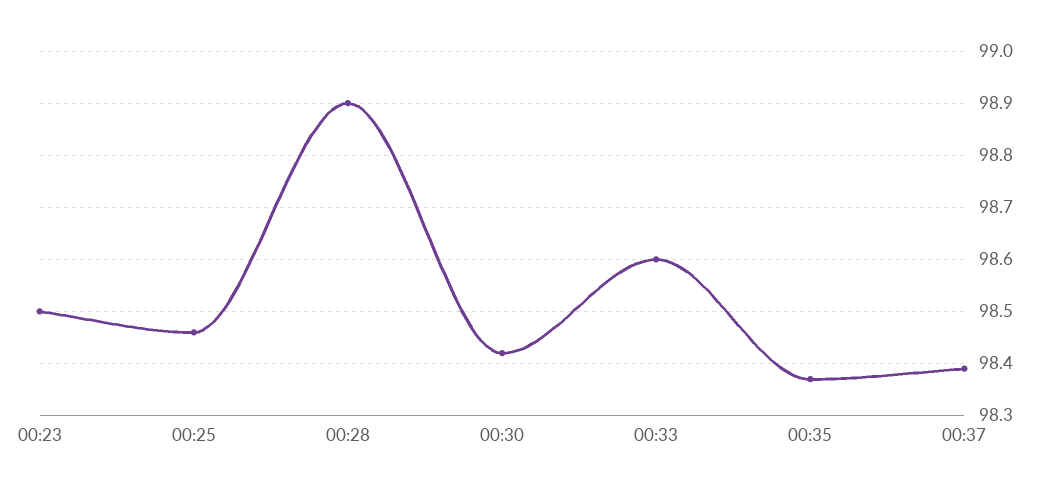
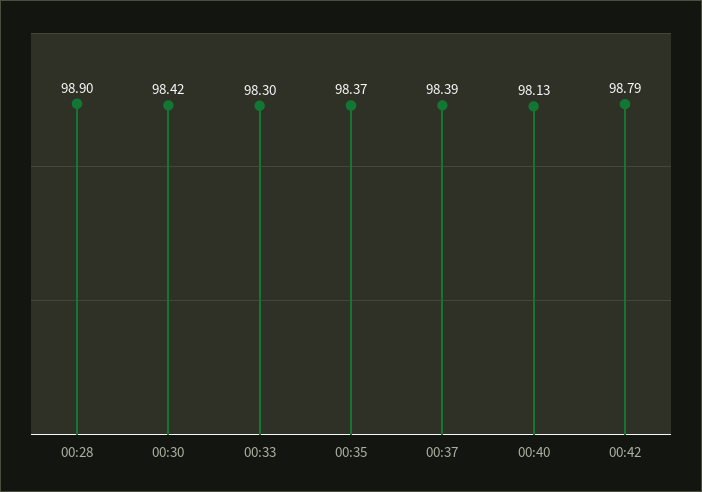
00:23: 98.5 -> none
00:25: 98.45 -> none
00:33: 98.6 -> 98.3
00:40: none -> 98.13
00:42: none -> 98.79

